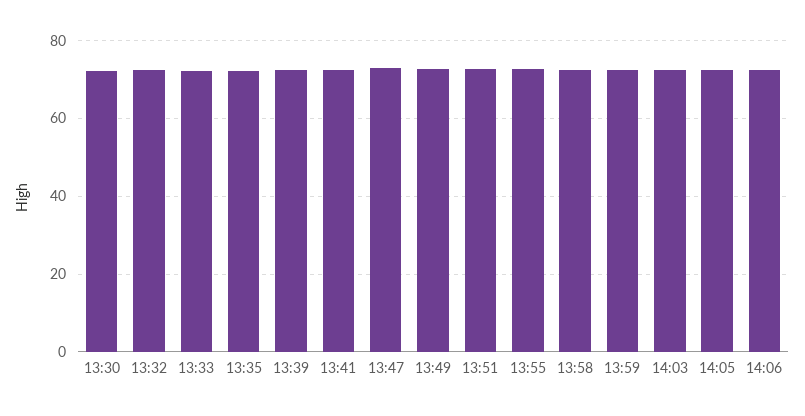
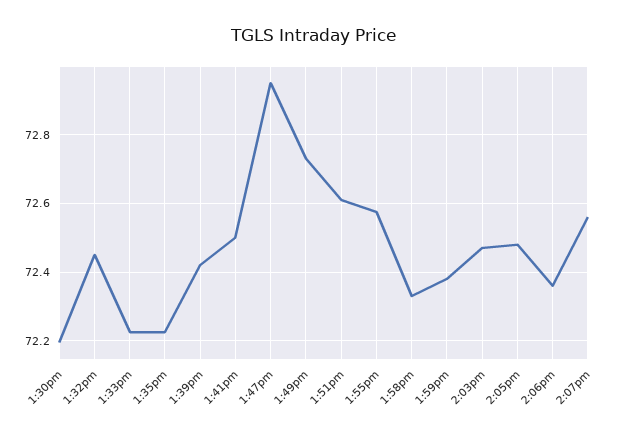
2:07pm: none -> 72.56

